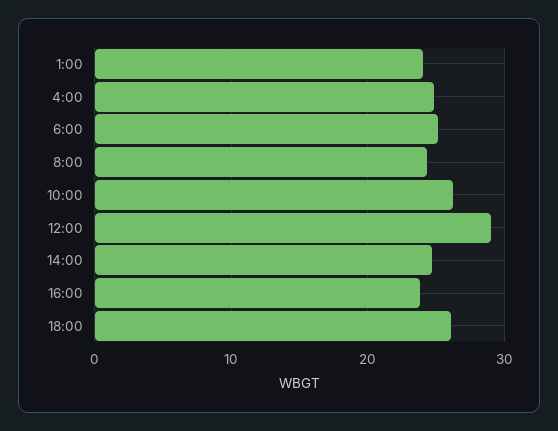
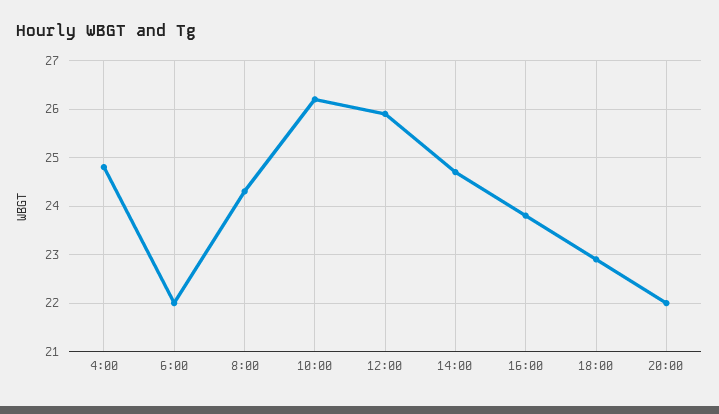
1:00: 24 -> none
6:00: 25 -> 22
12:00: 29 -> 26
18:00: 26 -> 23
20:00: none -> 22

